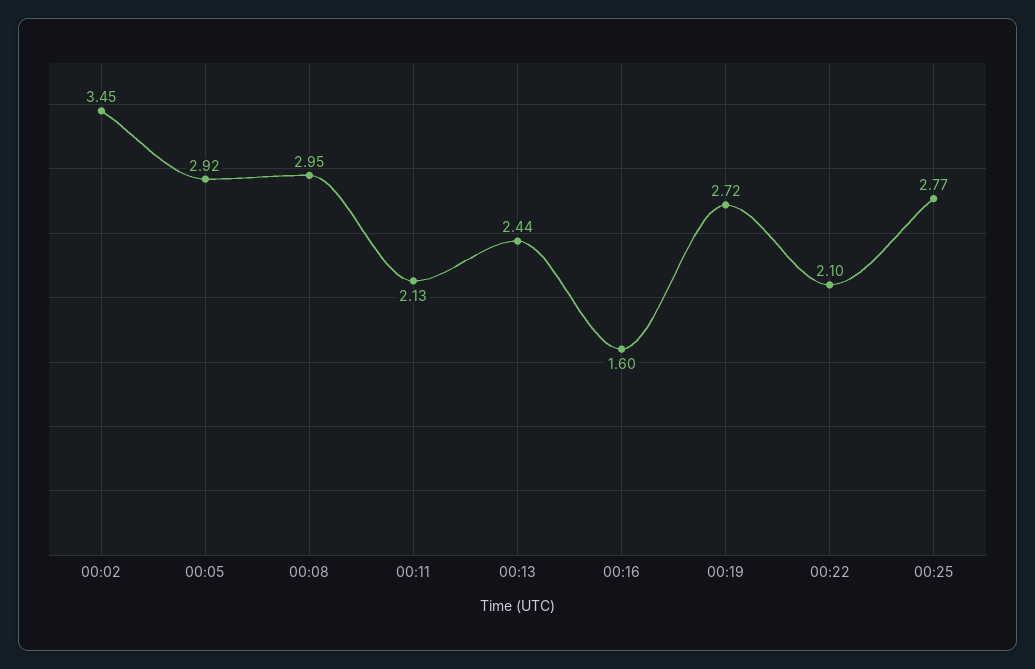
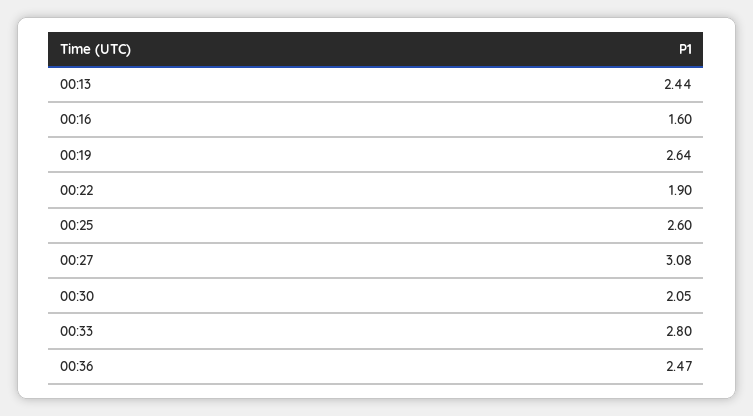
00:02: 3.45 -> none
00:05: 2.92 -> none
00:08: 2.95 -> none
00:11: 2.13 -> none
00:19: 2.72 -> 2.64
00:22: 2.1 -> 1.9
00:25: 2.77 -> 2.6
00:27: none -> 3.08
00:30: none -> 2.05
00:33: none -> 2.8
00:36: none -> 2.47

